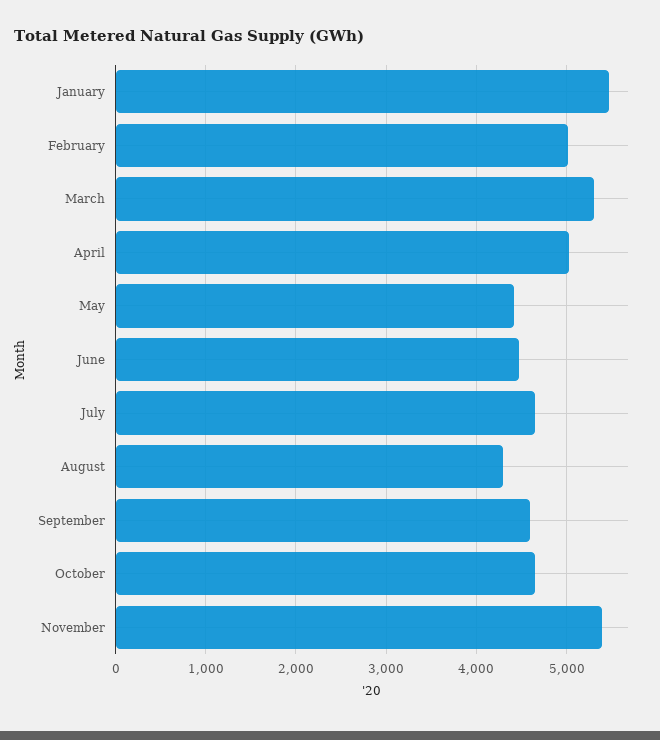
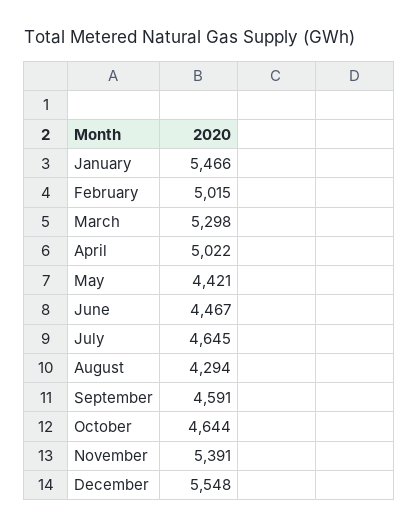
December: none -> 5548

